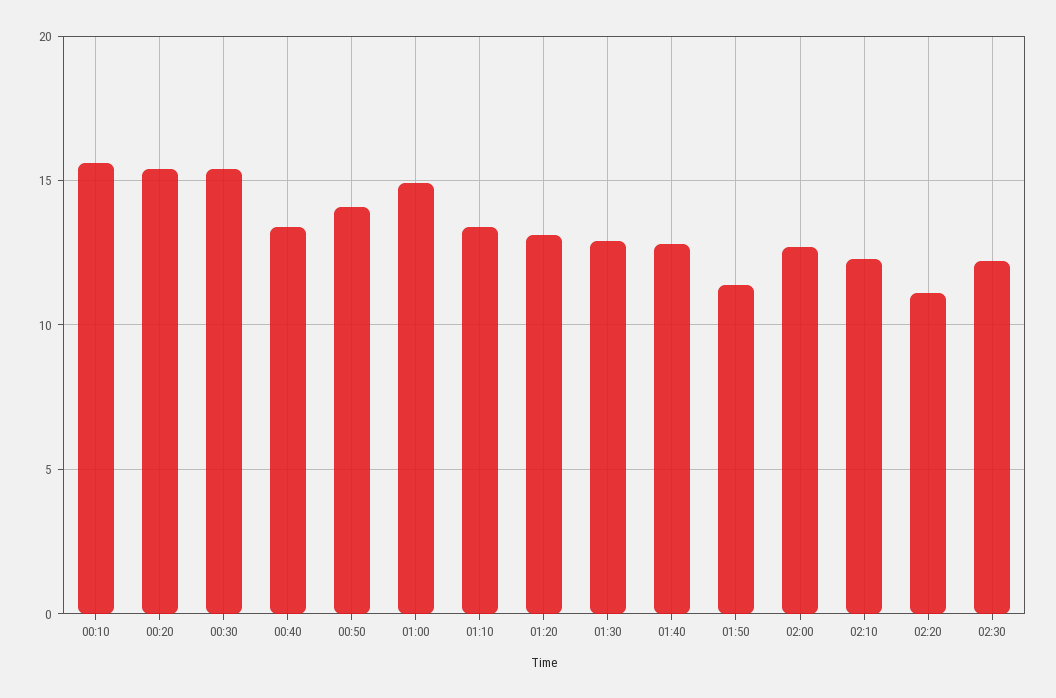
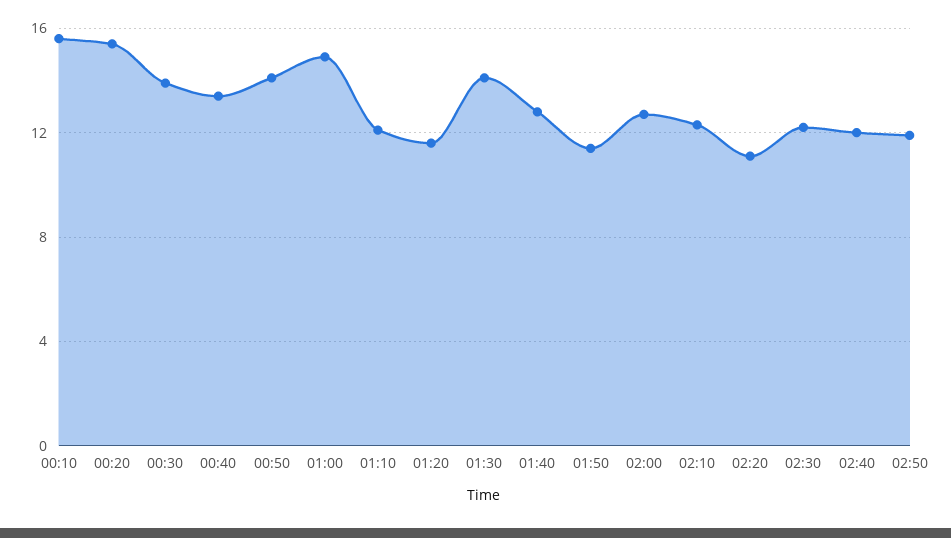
00:30: 15.5 -> 14
01:10: 13.5 -> 12
01:20: 13 -> 11.5
01:30: 13 -> 14
02:40: none -> 12
02:50: none -> 12

